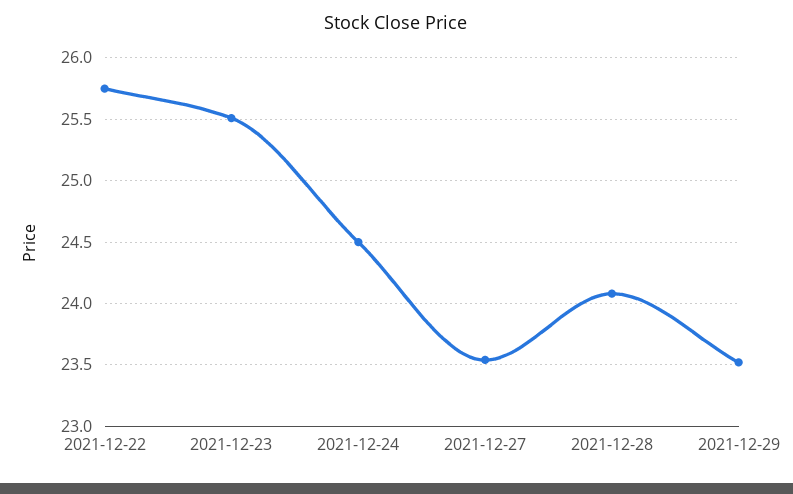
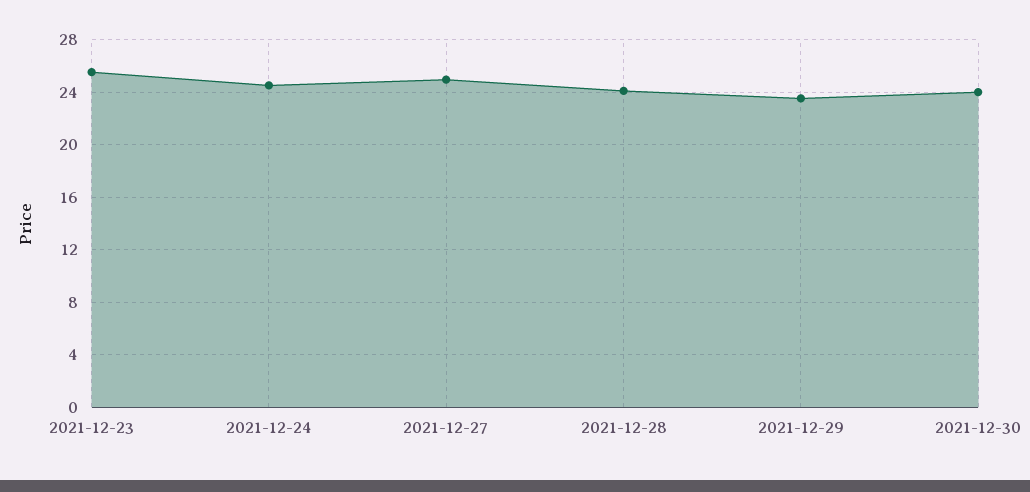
2021-12-22: 25.75 -> none
2021-12-27: 23.55 -> 25
2021-12-30: none -> 24

